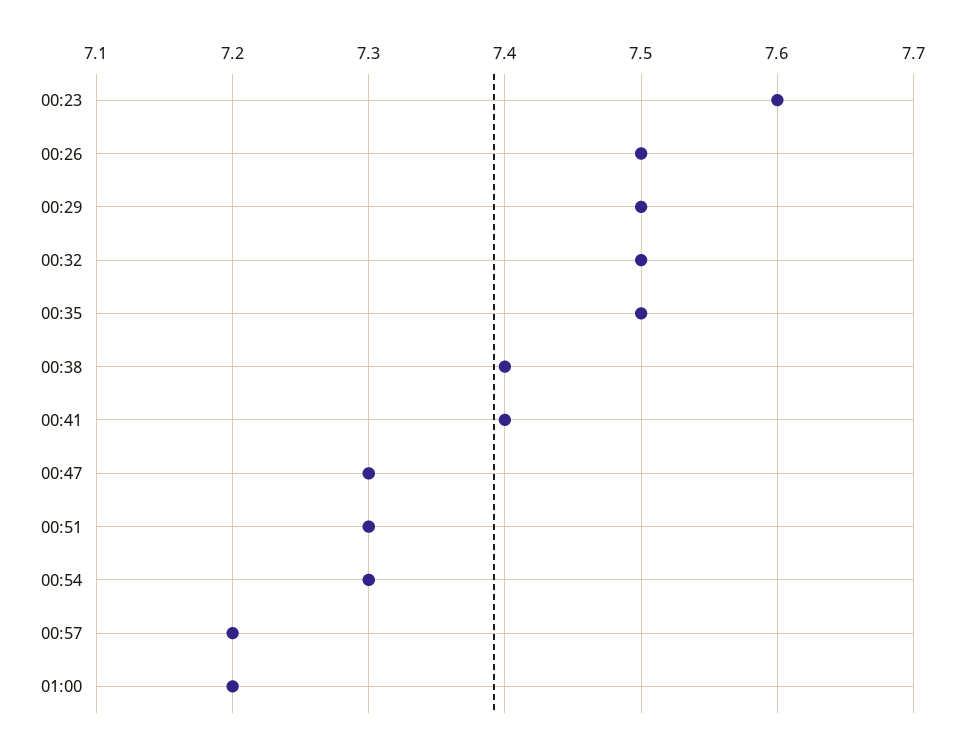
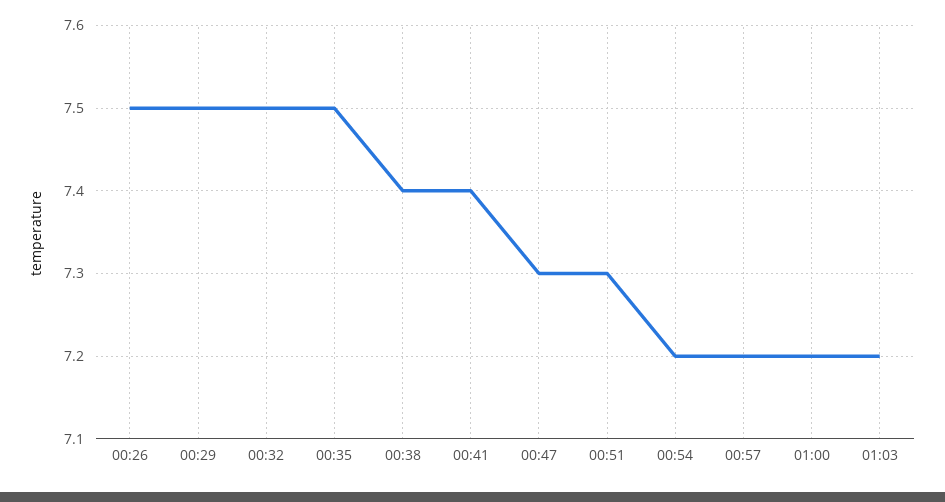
00:23: 7.6 -> none
00:54: 7.3 -> 7.2
01:03: none -> 7.2

